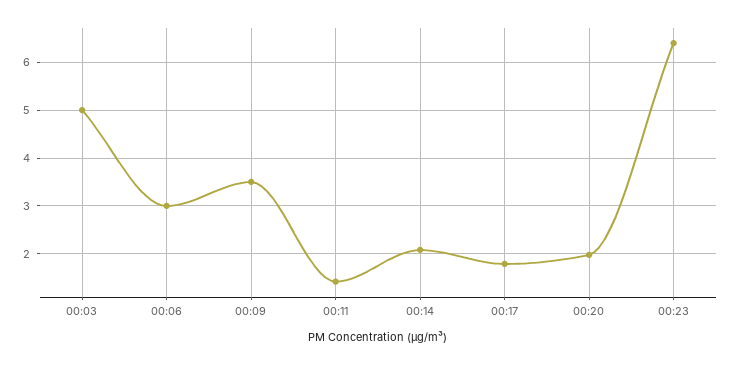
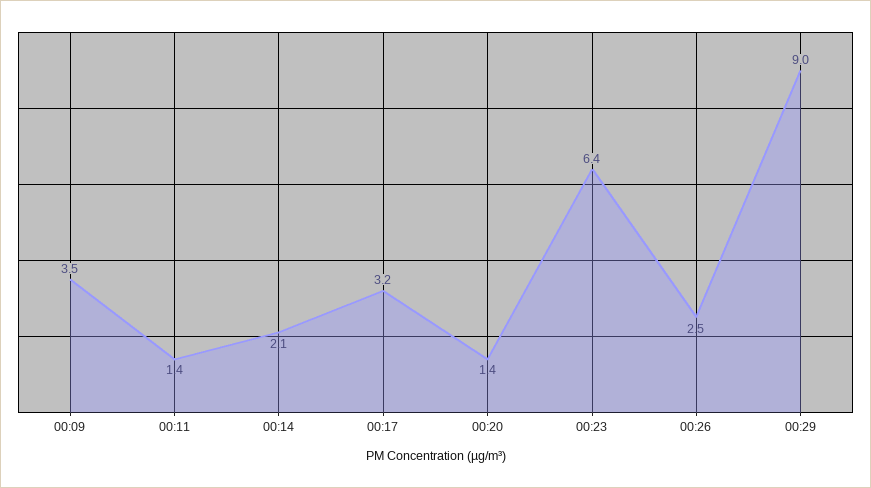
00:03: 5 -> none
00:06: 3 -> none
00:17: 1.8 -> 3.2
00:20: 2 -> 1.4
00:26: none -> 2.5
00:29: none -> 9

